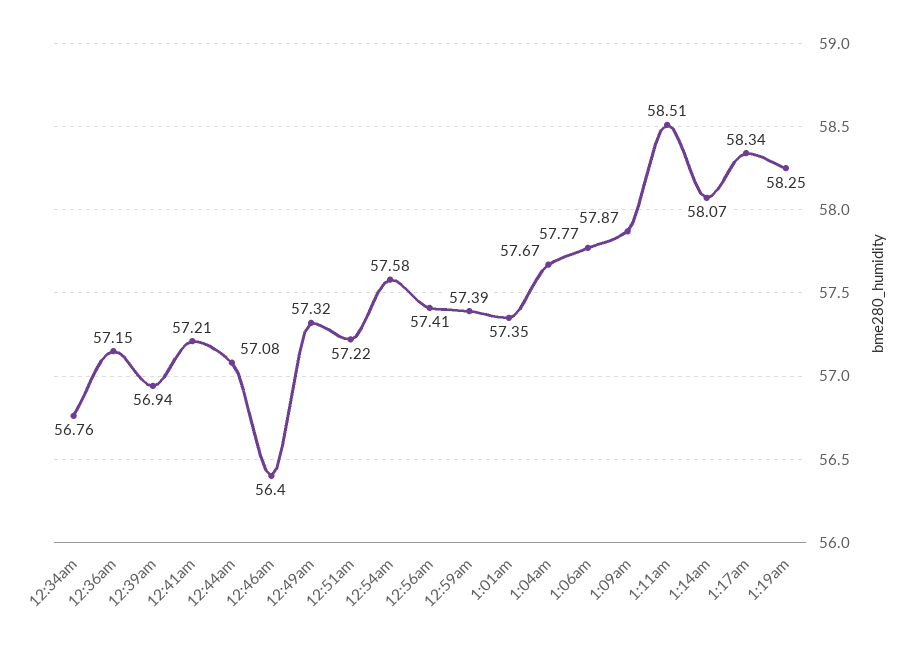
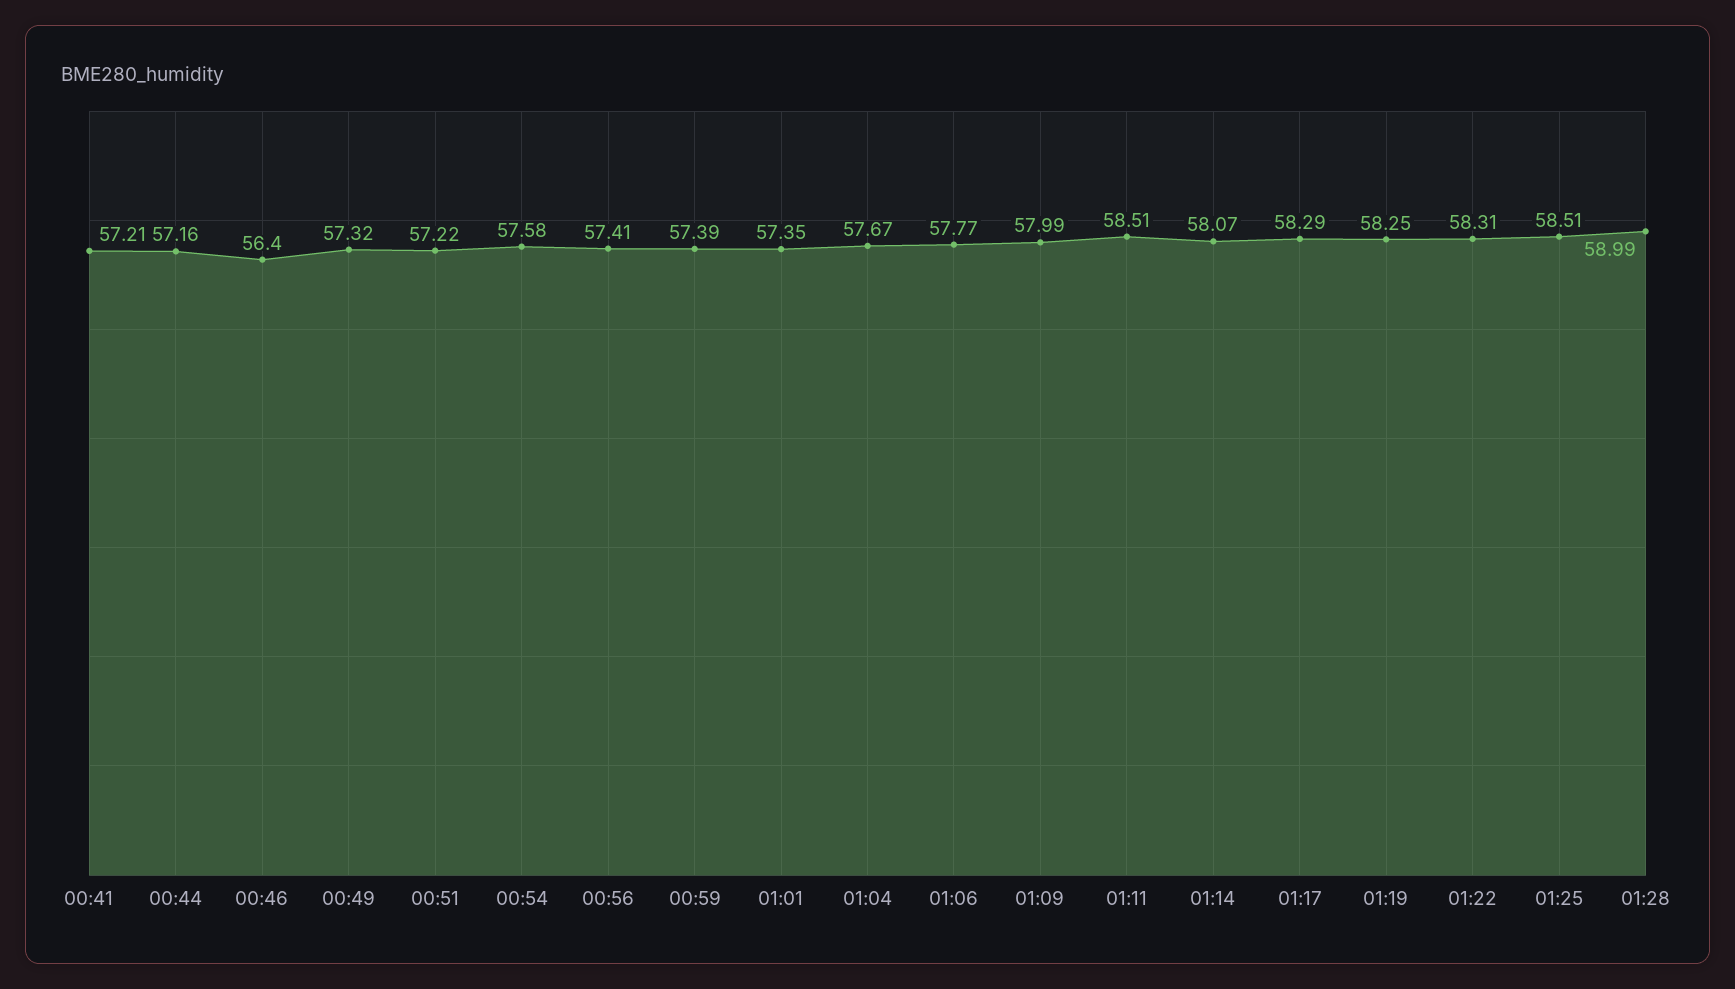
12:34am: 56.76 -> none
12:36am: 57.15 -> none
12:39am: 56.94 -> none
12:44am: 57.08 -> 57.16
1:09am: 57.87 -> 57.99
1:17am: 58.34 -> 58.29
01:22: none -> 58.31
01:25: none -> 58.51
01:28: none -> 58.99

